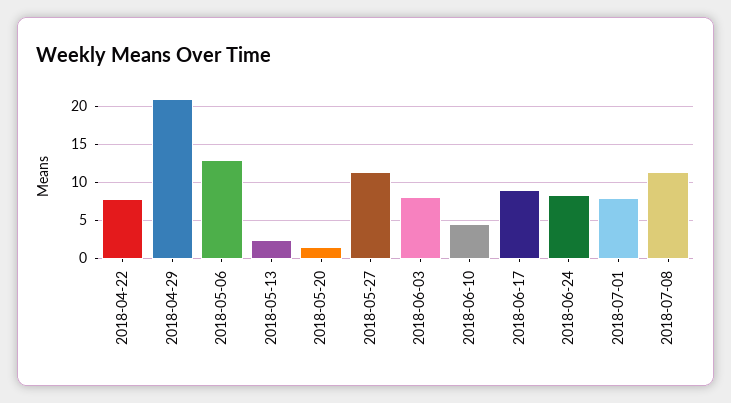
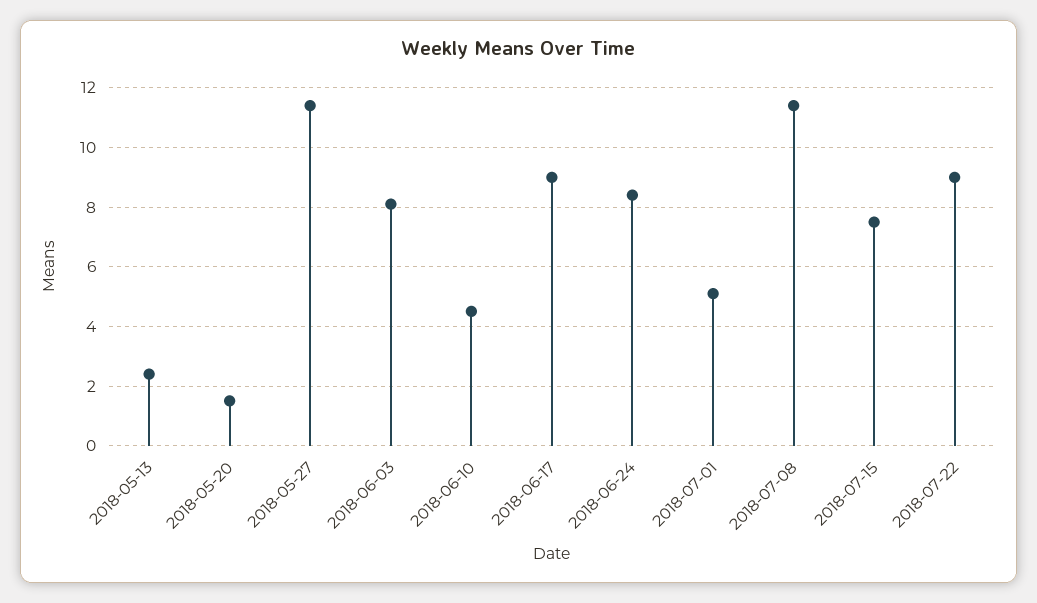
2018-04-22: 8 -> none
2018-04-29: 21 -> none
2018-05-06: 13 -> none
2018-07-01: 8 -> 5
2018-07-15: none -> 7.5
2018-07-22: none -> 9

